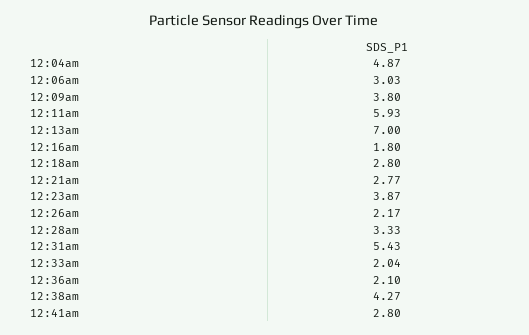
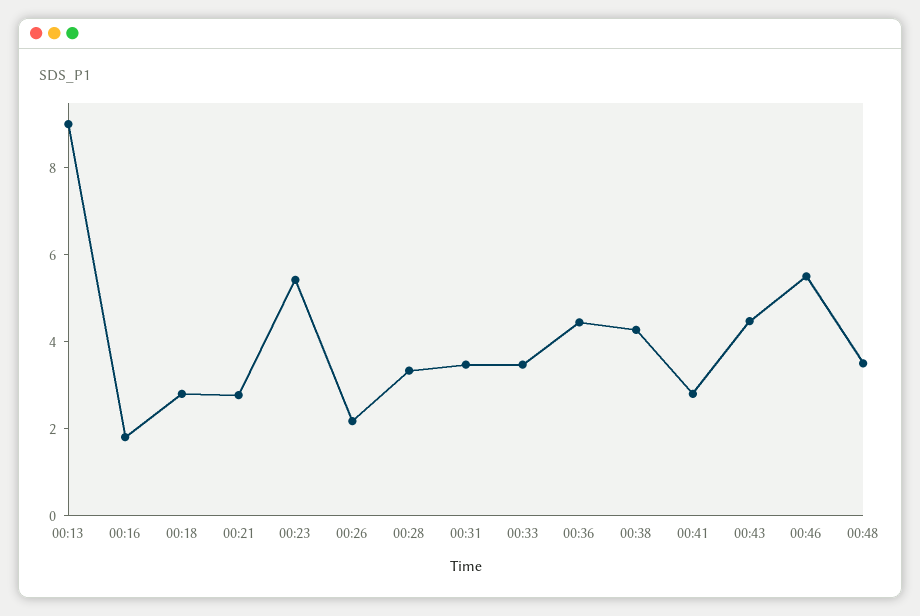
12:04am: 4.87 -> none
12:06am: 3.03 -> none
12:09am: 3.8 -> none
12:11am: 5.93 -> none
12:13am: 7 -> 9
12:23am: 3.87 -> 5.5
12:31am: 5.43 -> 3.5
12:33am: 2.04 -> 3.5
12:36am: 2.1 -> 4.5
00:43: none -> 4.5
00:46: none -> 5.5
00:48: none -> 3.5

